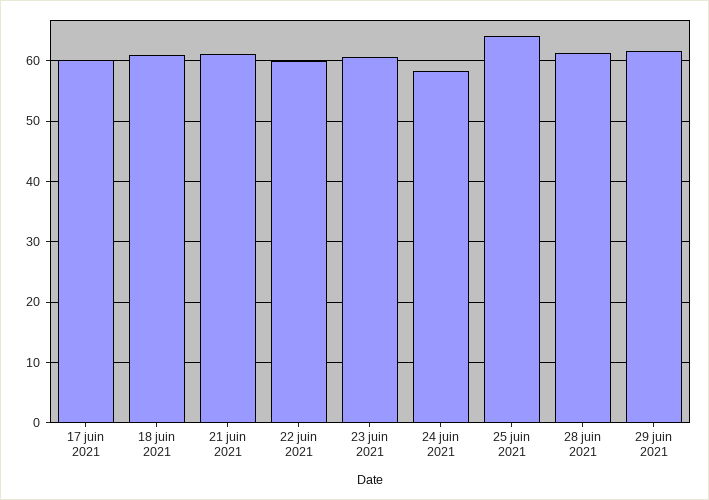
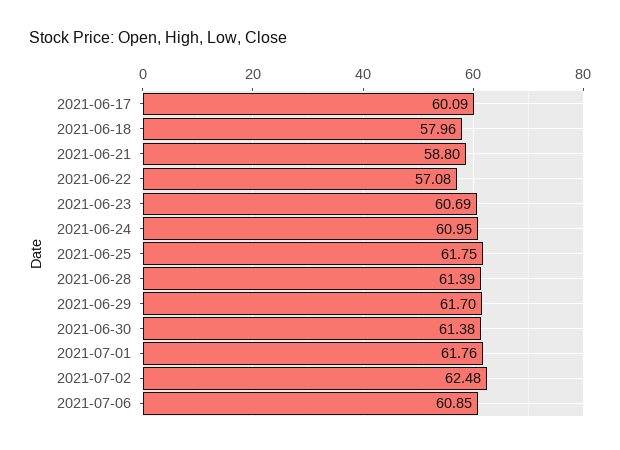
18 juin 2021: 61 -> 57.96
21 juin 2021: 61 -> 58.8
22 juin 2021: 60 -> 57.08
24 juin 2021: 58 -> 60.95
25 juin 2021: 64 -> 61.75
2021-06-30: none -> 61.38
2021-07-01: none -> 61.76
2021-07-02: none -> 62.48
2021-07-06: none -> 60.85

